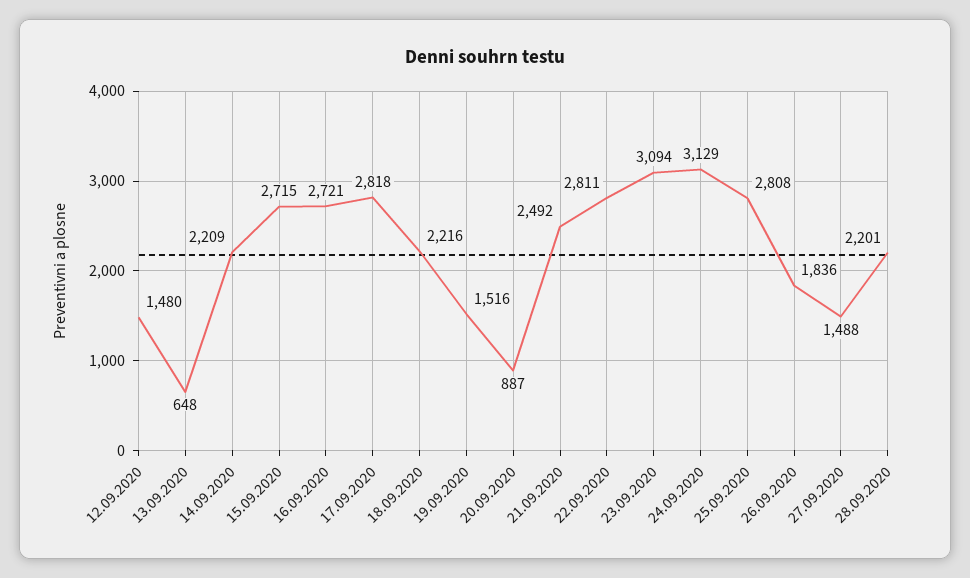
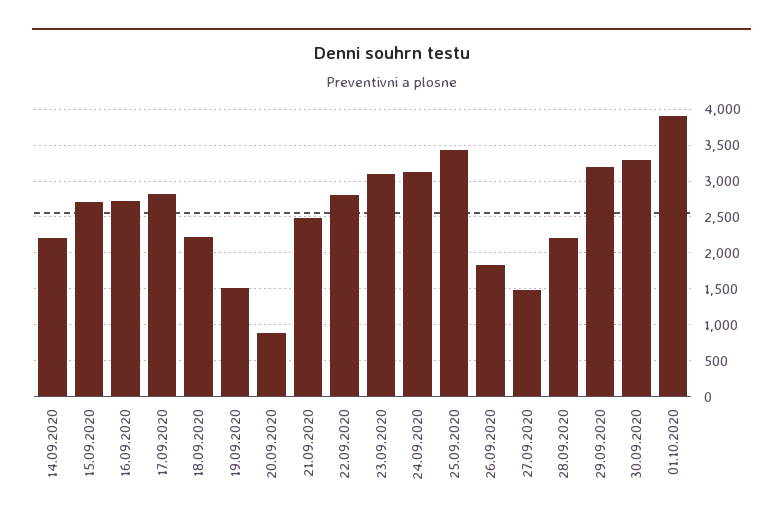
12.09.2020: 1480 -> none
13.09.2020: 648 -> none
25.09.2020: 2808 -> 3400
29.09.2020: none -> 3200
30.09.2020: none -> 3300
01.10.2020: none -> 3900

